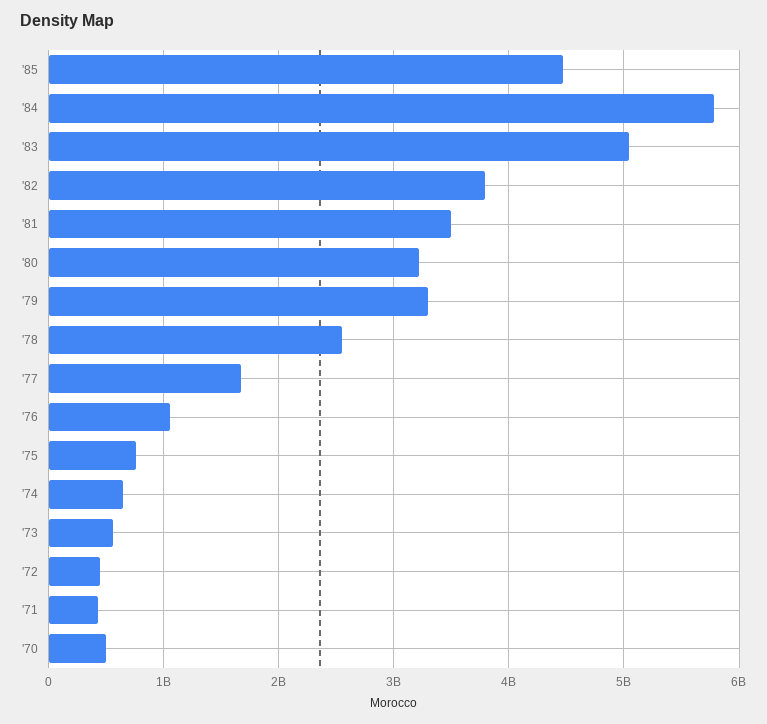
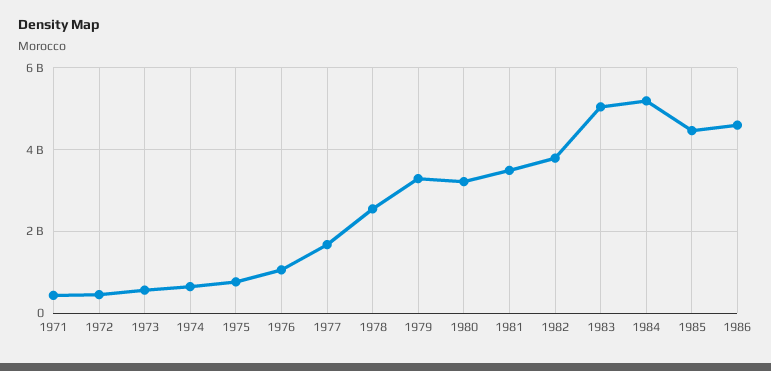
'84: 5800000000 -> 5200000000
'70: 500000000 -> none
1986: none -> 4600000000

